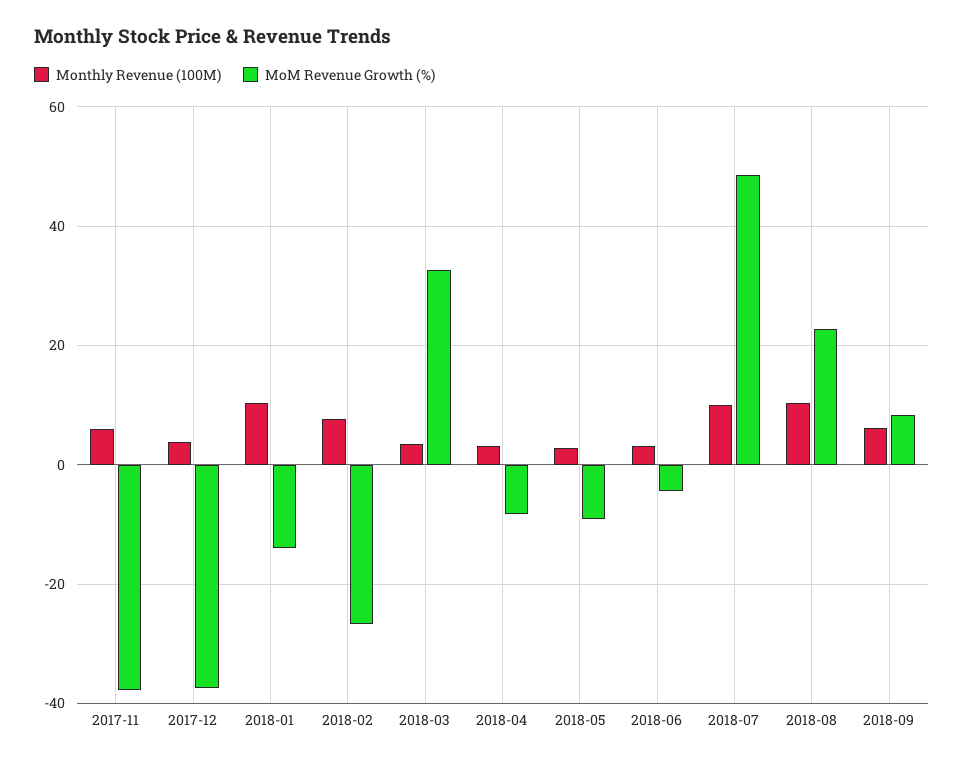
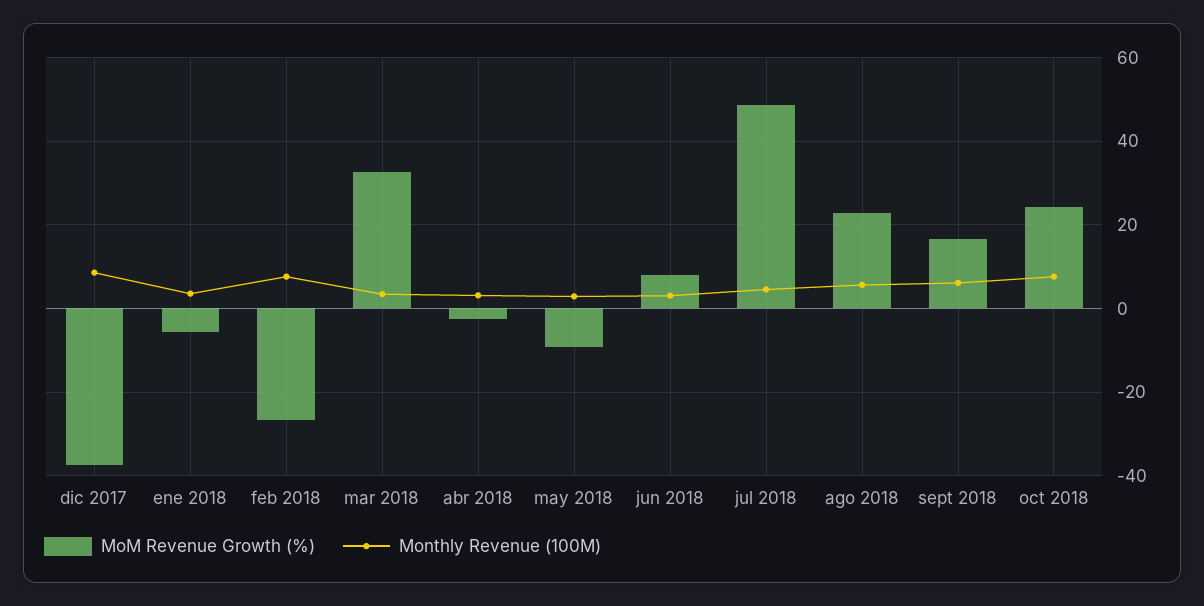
Monthly Revenue (100M), 2017-11: 6 -> none
MoM Revenue Growth (%), 2017-11: -38 -> none
Monthly Revenue (100M), 2017-12: 4 -> 8
Monthly Revenue (100M), 2018-01: 10 -> 4
MoM Revenue Growth (%), 2018-01: -14 -> -6
MoM Revenue Growth (%), 2018-04: -8 -> -2
MoM Revenue Growth (%), 2018-06: -4 -> 8
Monthly Revenue (100M), 2018-07: 10 -> 4
Monthly Revenue (100M), 2018-08: 10 -> 6
MoM Revenue Growth (%), 2018-09: 8 -> 16
MoM Revenue Growth (%), oct 2018: none -> 24
Monthly Revenue (100M), oct 2018: none -> 8

